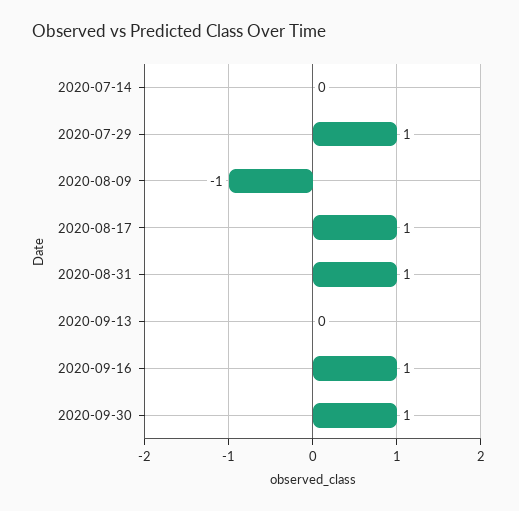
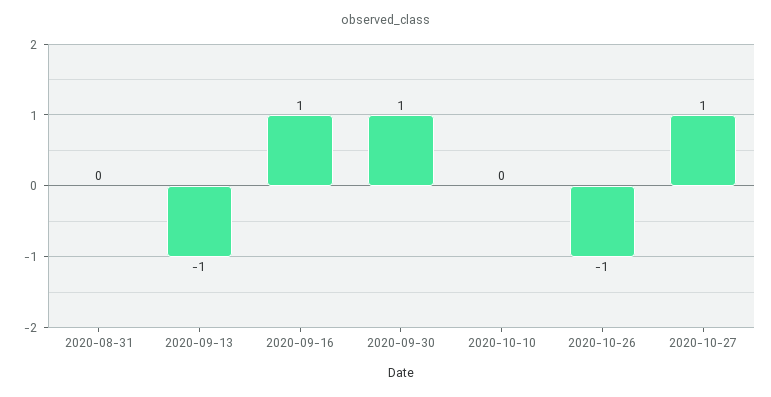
2020-07-14: 0 -> none
2020-07-29: 1 -> none
2020-08-09: -1 -> none
2020-08-17: 1 -> none
2020-08-31: 1 -> 0
2020-09-13: 0 -> -1
2020-10-10: none -> 0
2020-10-26: none -> -1
2020-10-27: none -> 1

